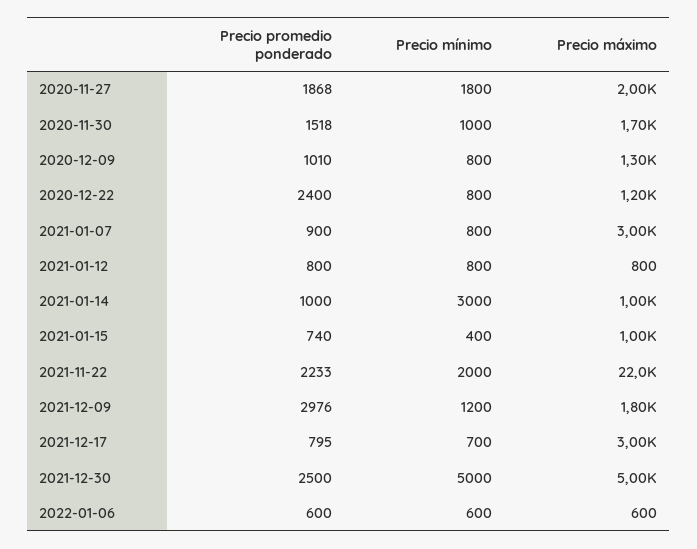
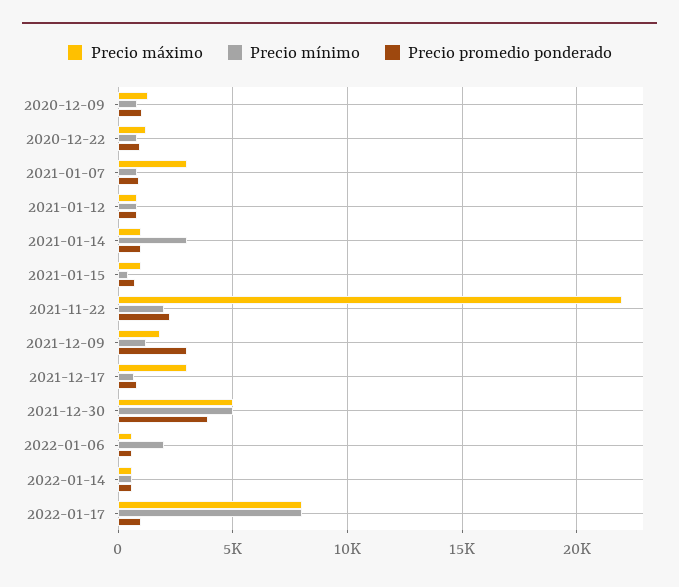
Precio promedio ponderado, 2020-11-27: 1868 -> none
Precio mínimo, 2020-11-27: 1800 -> none
Precio máximo, 2020-11-27: 2000 -> none
Precio promedio ponderado, 2020-11-30: 1518 -> none
Precio mínimo, 2020-11-30: 1000 -> none
Precio máximo, 2020-11-30: 1700 -> none
Precio promedio ponderado, 2020-12-22: 2400 -> 1000
Precio promedio ponderado, 2021-12-30: 2500 -> 4000
Precio mínimo, 2022-01-06: 600 -> 2000
Precio máximo, 2022-01-14: none -> 500
Precio mínimo, 2022-01-14: none -> 500
Precio promedio ponderado, 2022-01-14: none -> 500
Precio máximo, 2022-01-17: none -> 8000
Precio mínimo, 2022-01-17: none -> 8000
Precio promedio ponderado, 2022-01-17: none -> 1000

